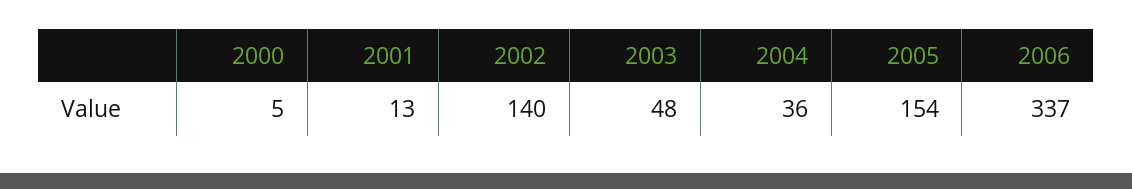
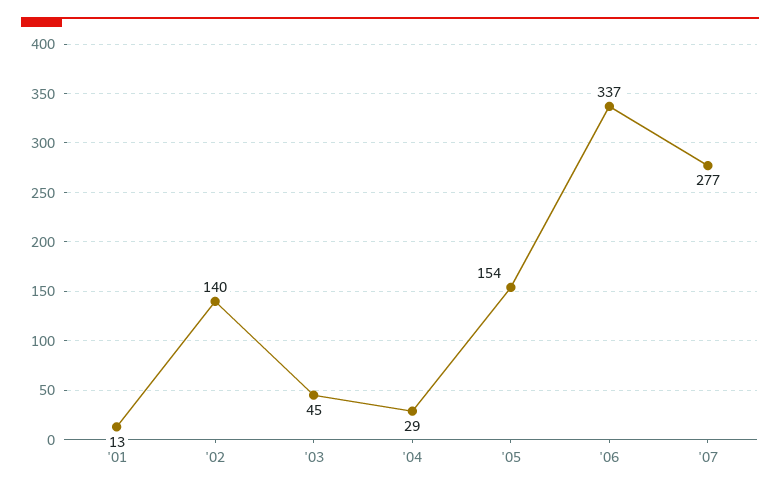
2000: 5 -> none
2003: 48 -> 45
2004: 36 -> 29
'07: none -> 277

